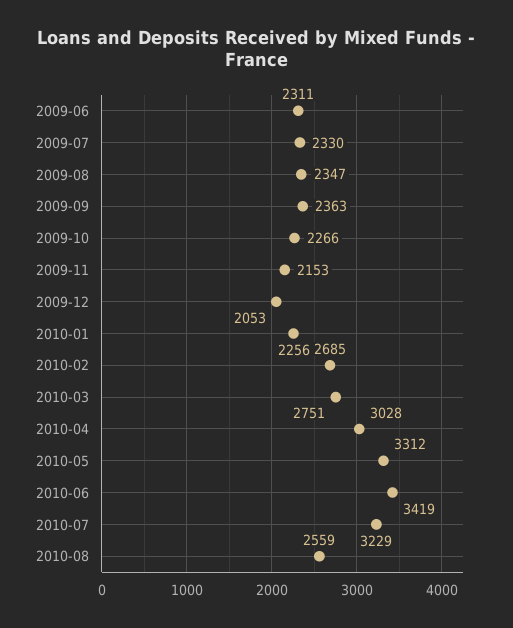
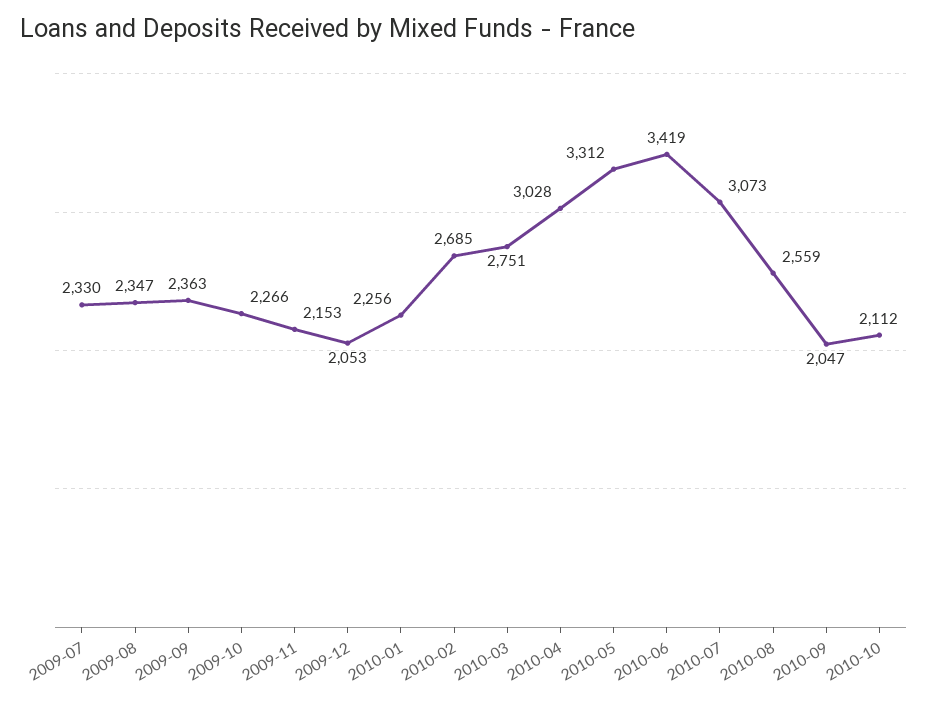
2009-06: 2311 -> none
2010-07: 3229 -> 3073
2010-09: none -> 2047
2010-10: none -> 2112

